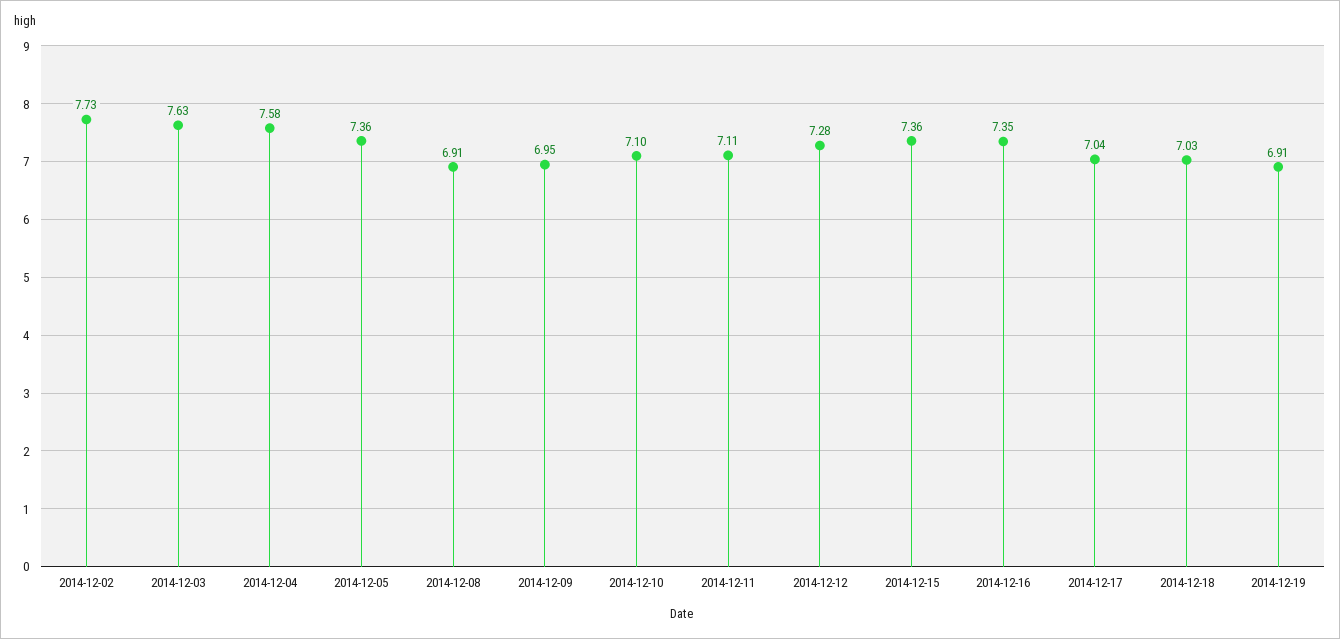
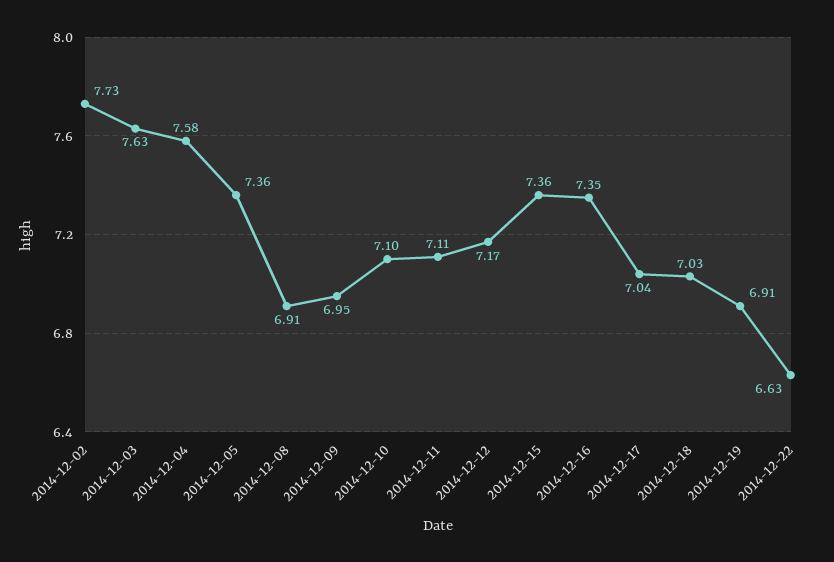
2014-12-12: 7.28 -> 7.17
2014-12-22: none -> 6.63

